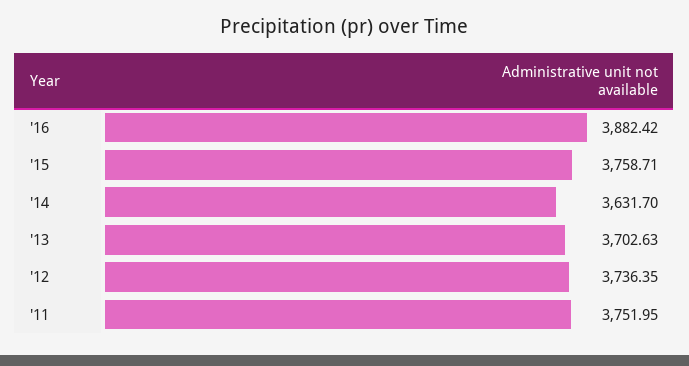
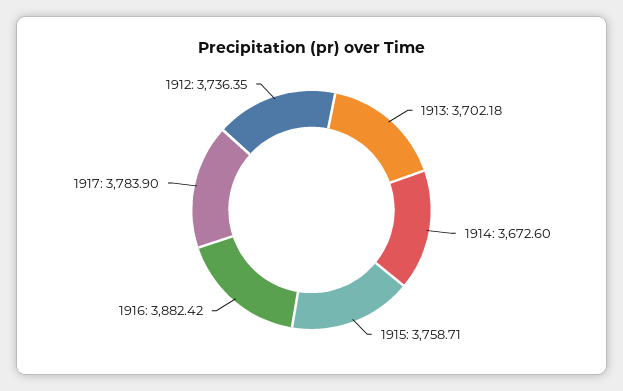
'14: 3631.7 -> 3672.6
'13: 3702.63 -> 3702.18
'11: 3751.95 -> none
1917: none -> 3783.9

